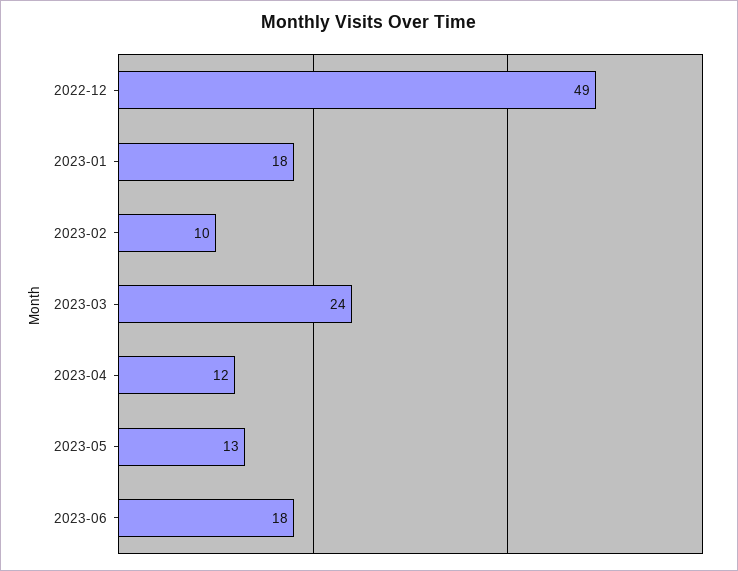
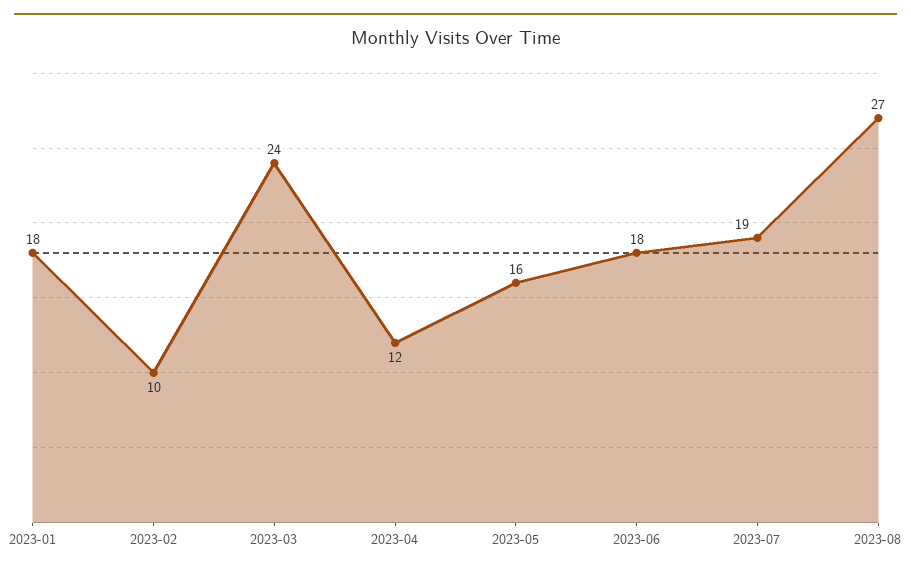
2022-12: 49 -> none
2023-05: 13 -> 16
2023-07: none -> 19
2023-08: none -> 27

